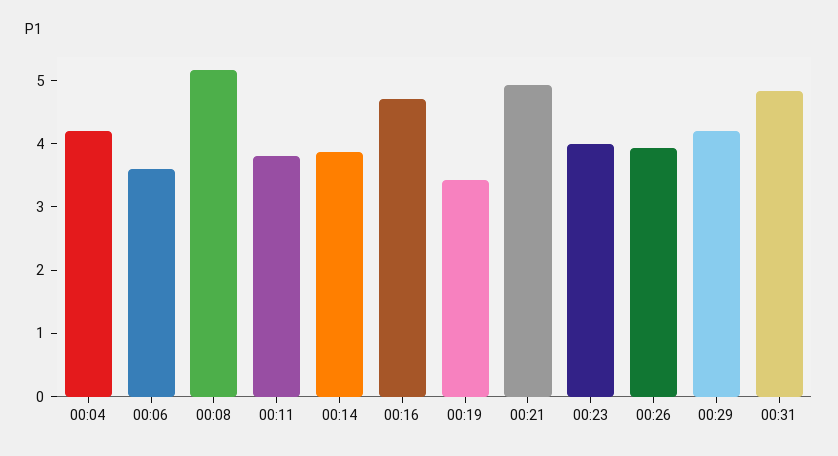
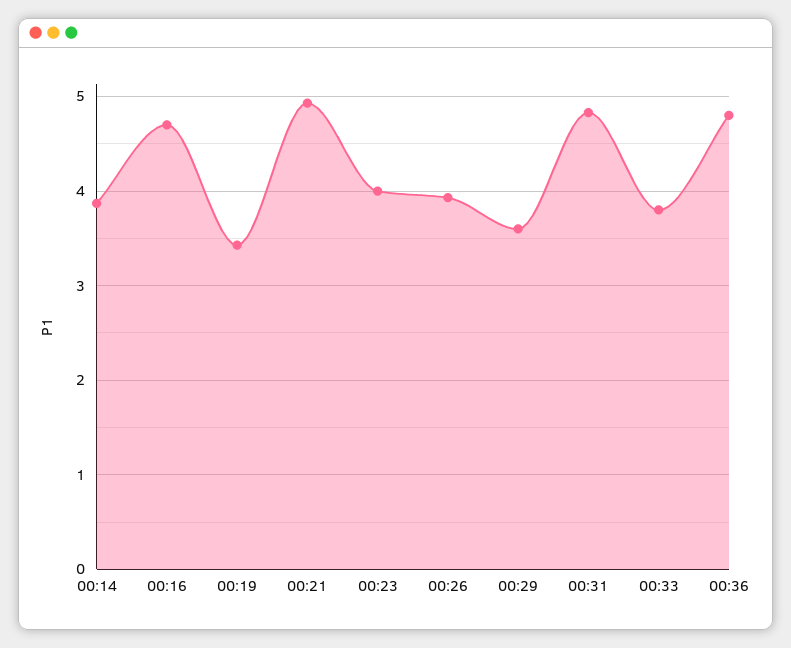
00:04: 4.2 -> none
00:06: 3.6 -> none
00:08: 5.2 -> none
00:11: 3.8 -> none
00:29: 4.2 -> 3.6
00:33: none -> 3.8
00:36: none -> 4.8

